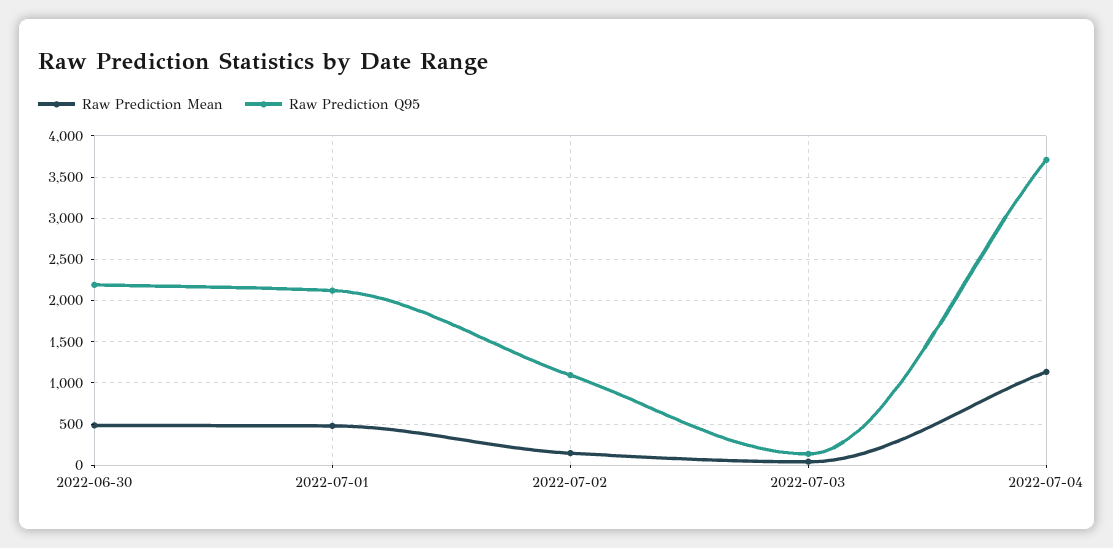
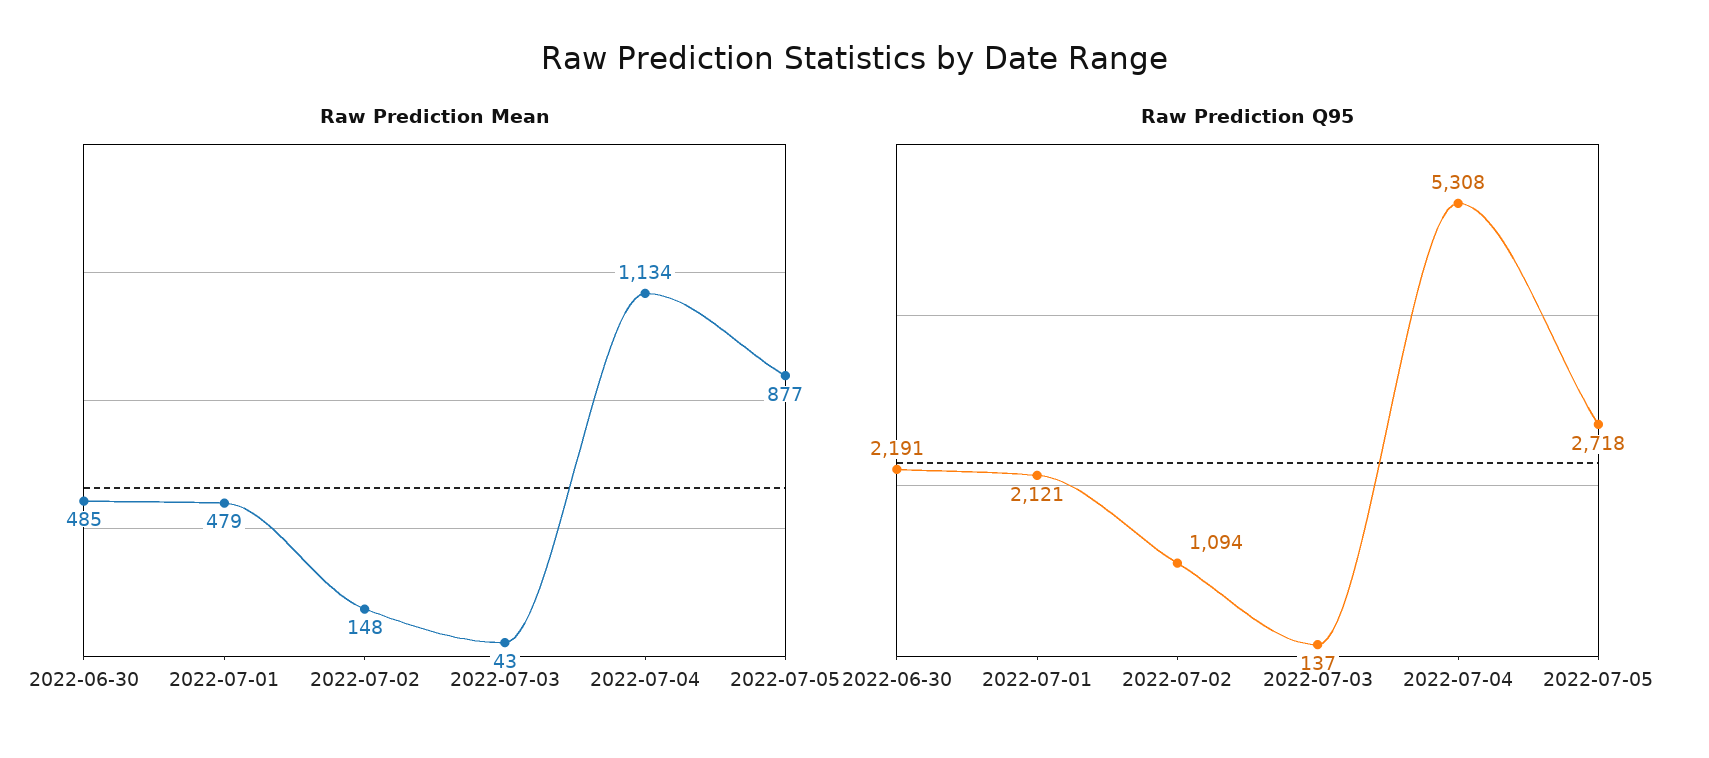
Raw Prediction Q95, 2022-07-04: 3700 -> 5308
Raw Prediction Mean, 2022-07-05: none -> 877
Raw Prediction Q95, 2022-07-05: none -> 2718

